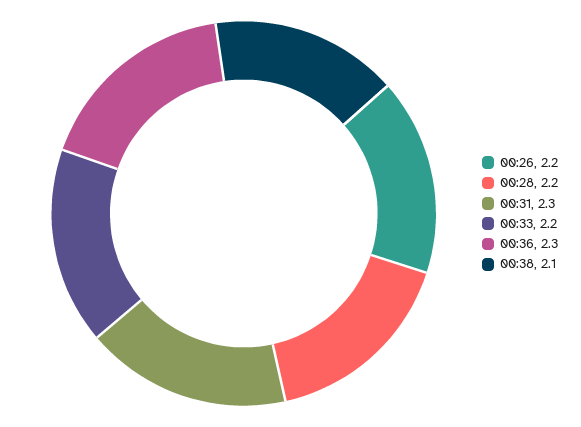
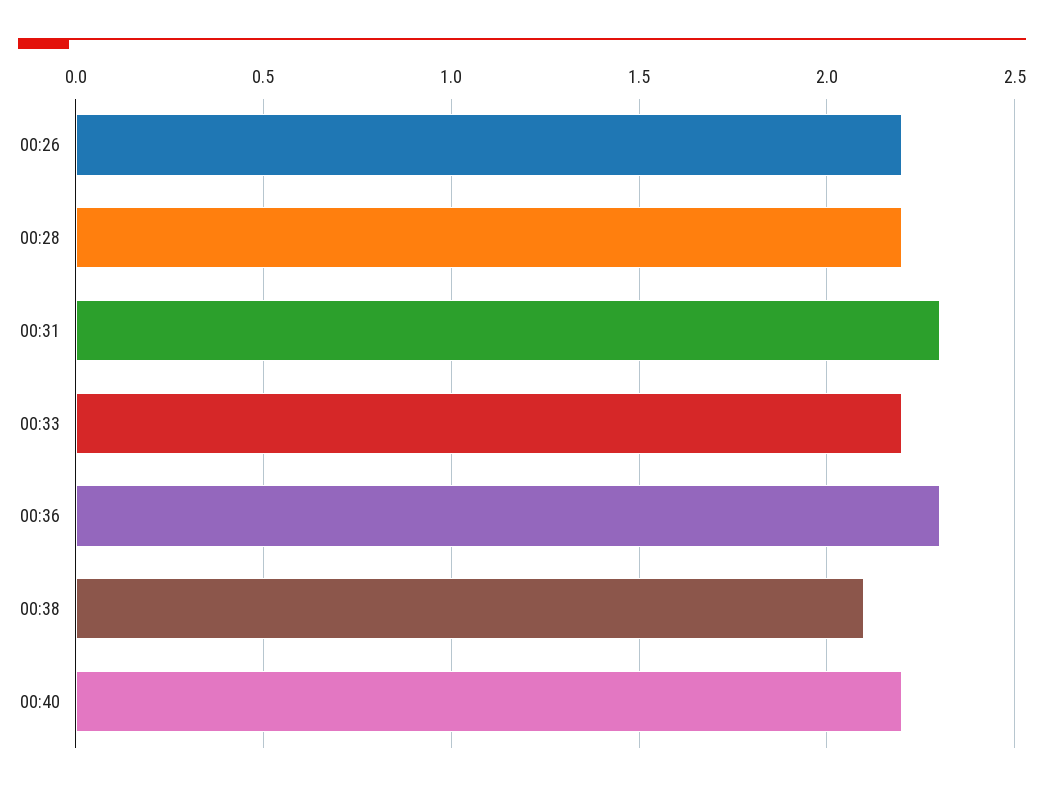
00:40: none -> 2.2

